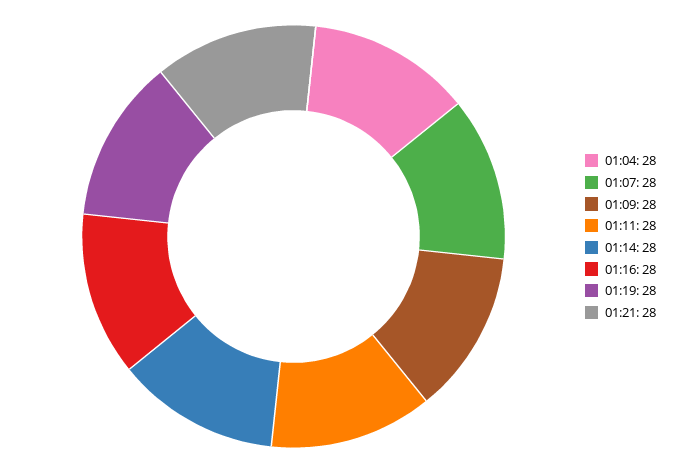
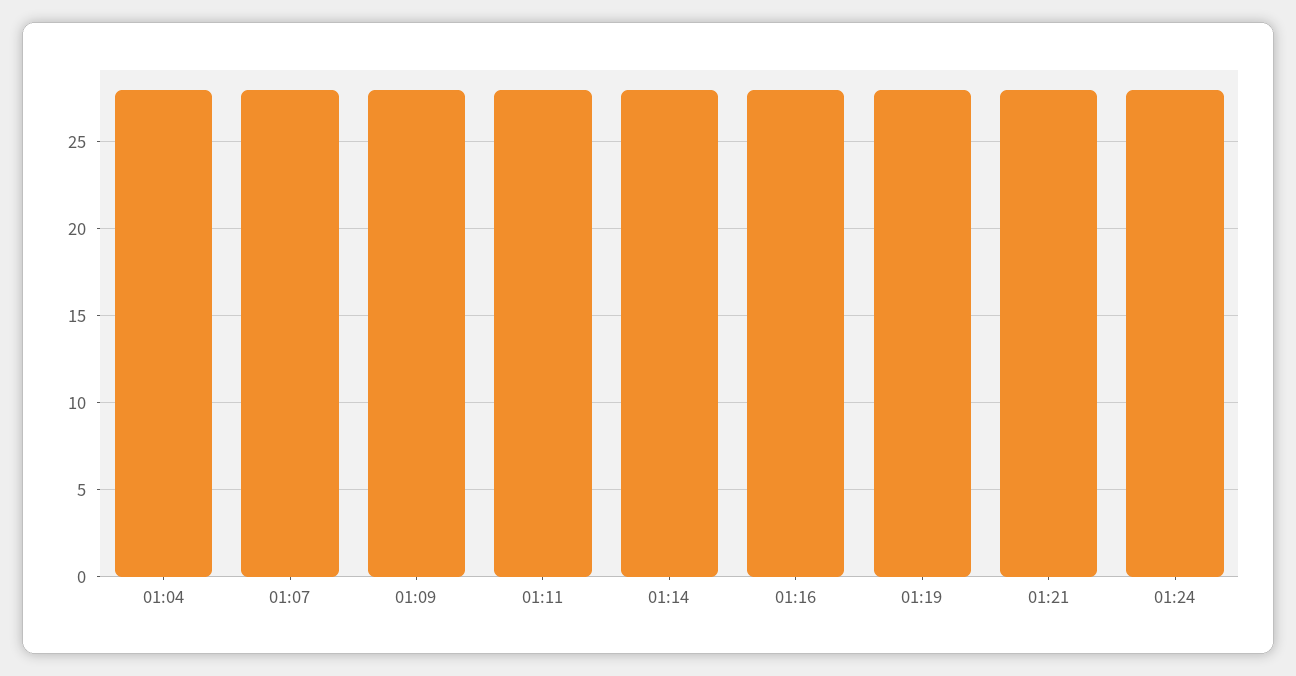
01:24: none -> 28

